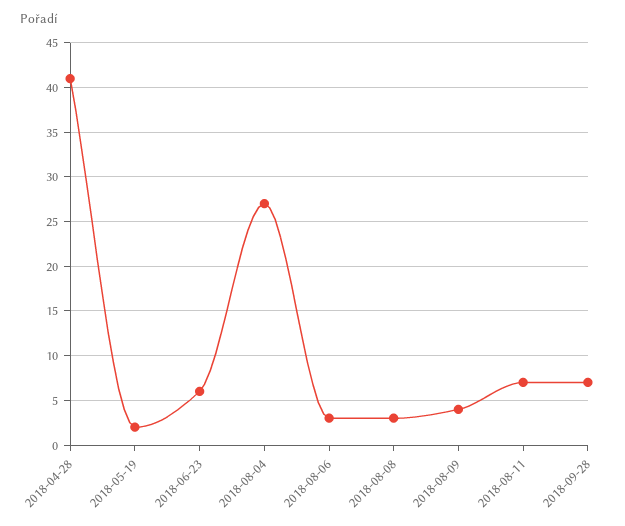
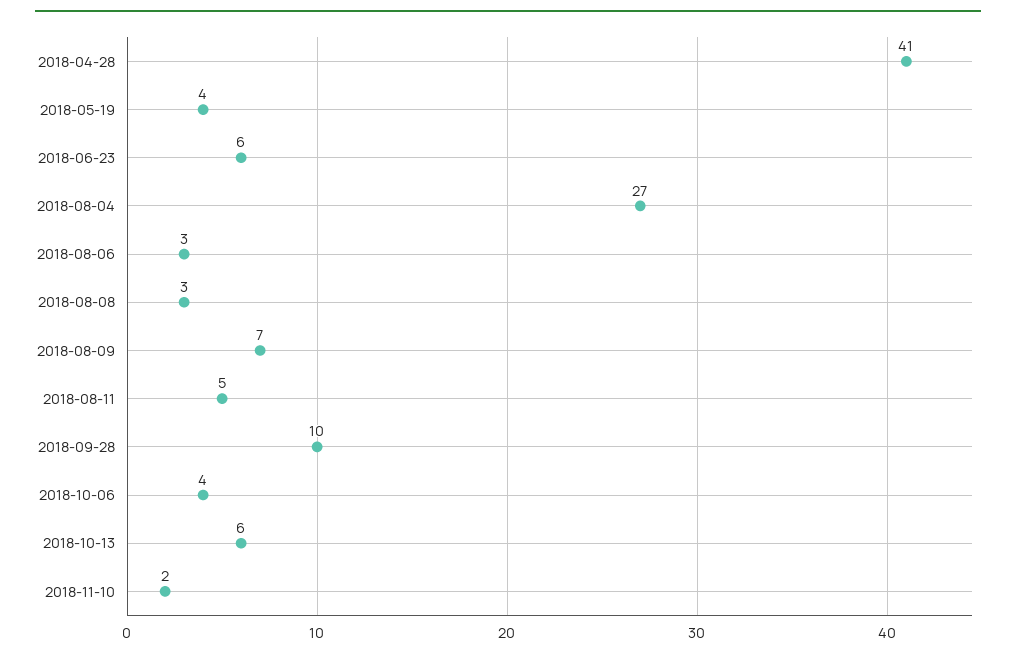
2018-05-19: 2 -> 4
2018-08-09: 4 -> 7
2018-08-11: 7 -> 5
2018-09-28: 7 -> 10
2018-10-06: none -> 4
2018-10-13: none -> 6
2018-11-10: none -> 2

